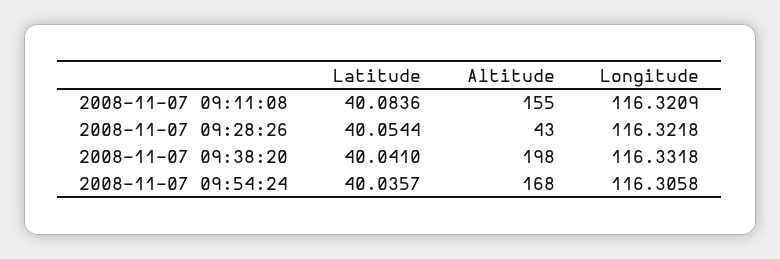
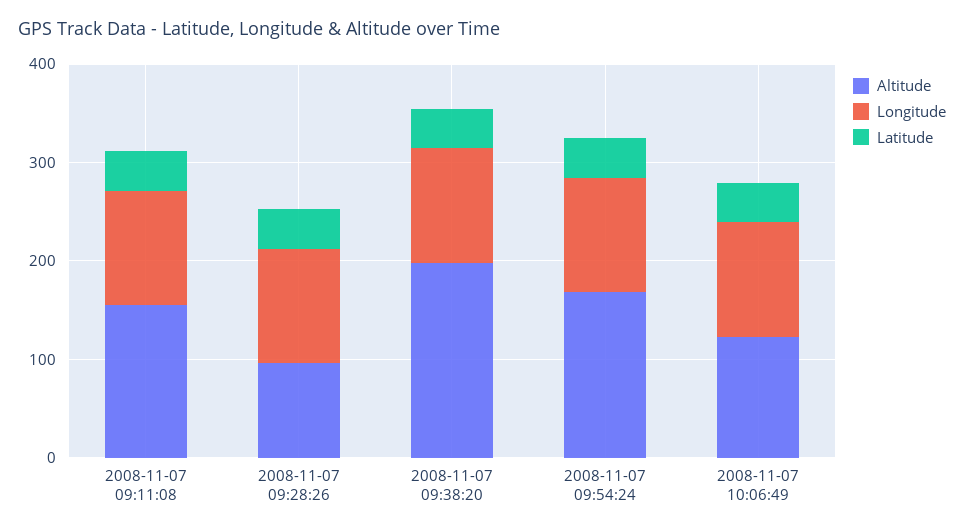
Altitude, 2008-11-07 09:28:26: 43 -> 100
Altitude, 2008-11-07 10:06:49: none -> 120
Longitude, 2008-11-07 10:06:49: none -> 120
Latitude, 2008-11-07 10:06:49: none -> 40

